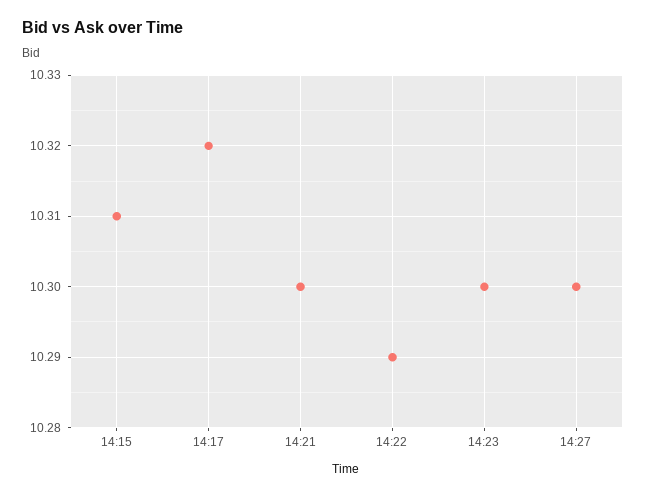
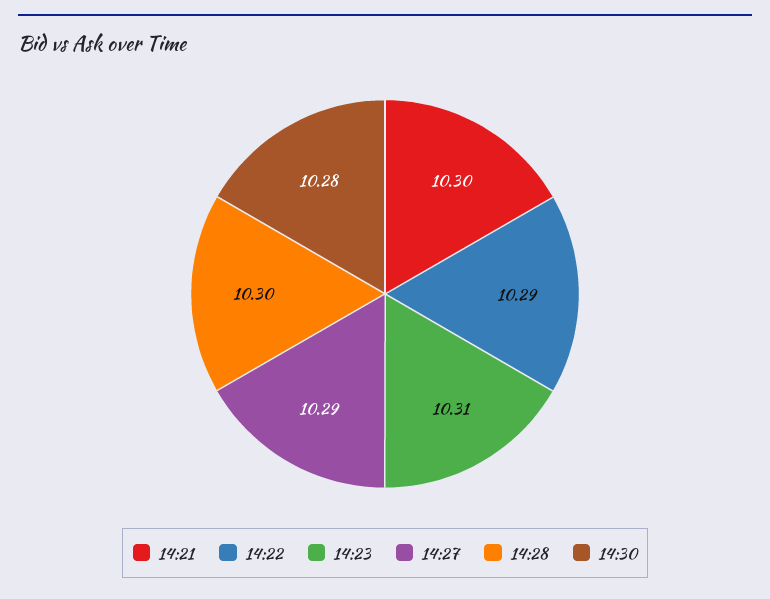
14:15: 10.31 -> none
14:17: 10.32 -> none
14:23: 10.3 -> 10.31
14:27: 10.3 -> 10.29
14:28: none -> 10.3
14:30: none -> 10.28

